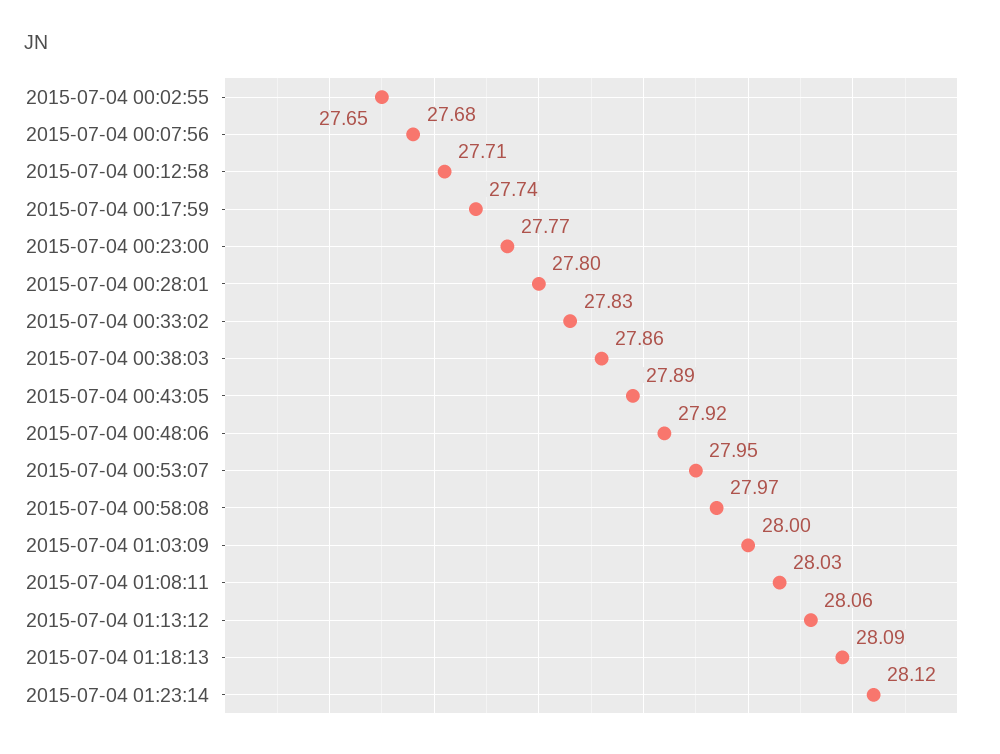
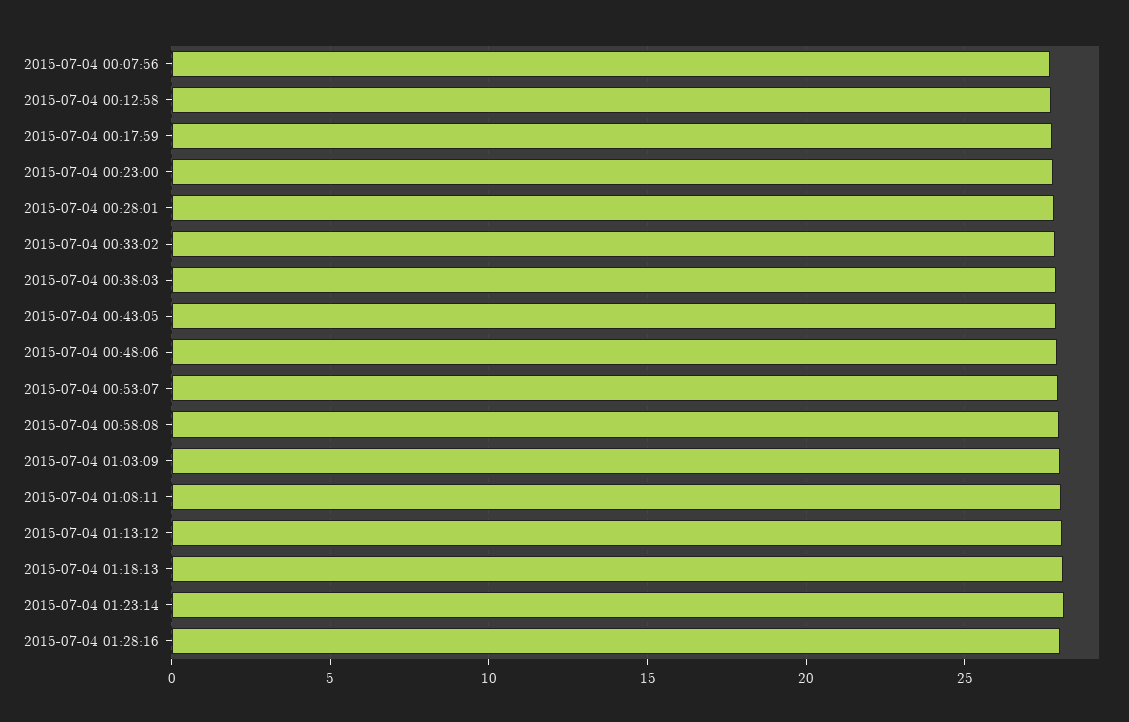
2015-07-04 00:02:55: 27.65 -> none
2015-07-04 01:28:16: none -> 28

